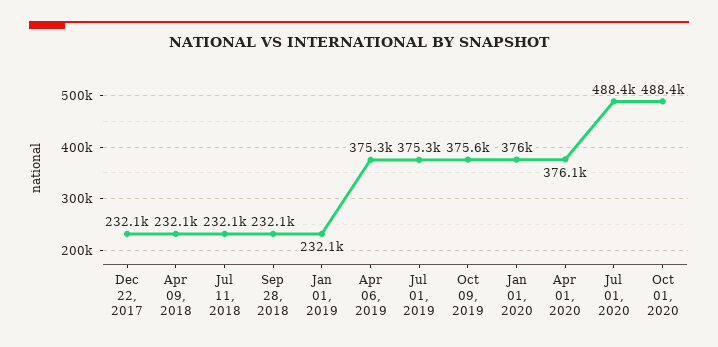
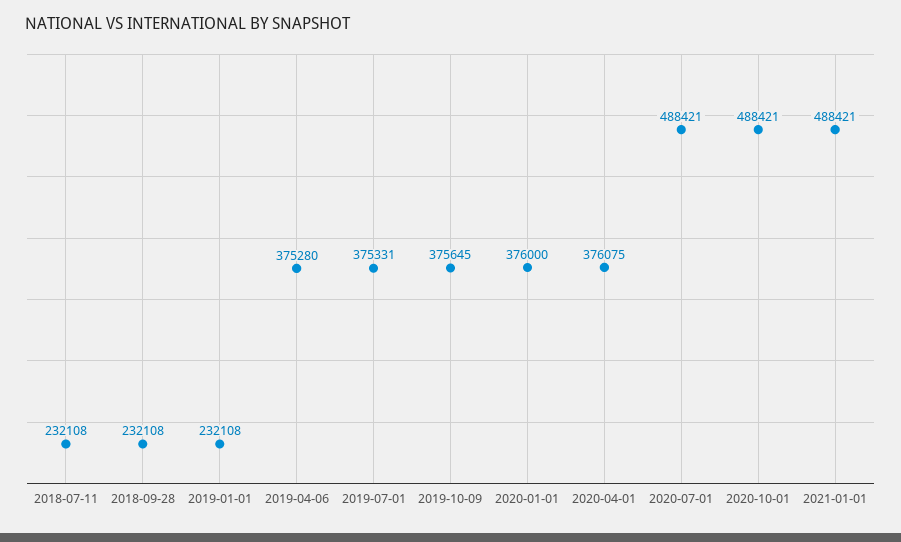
Dec 22, 2017: 232100 -> none
Apr 09, 2018: 232100 -> none
2021-01-01: none -> 488421

